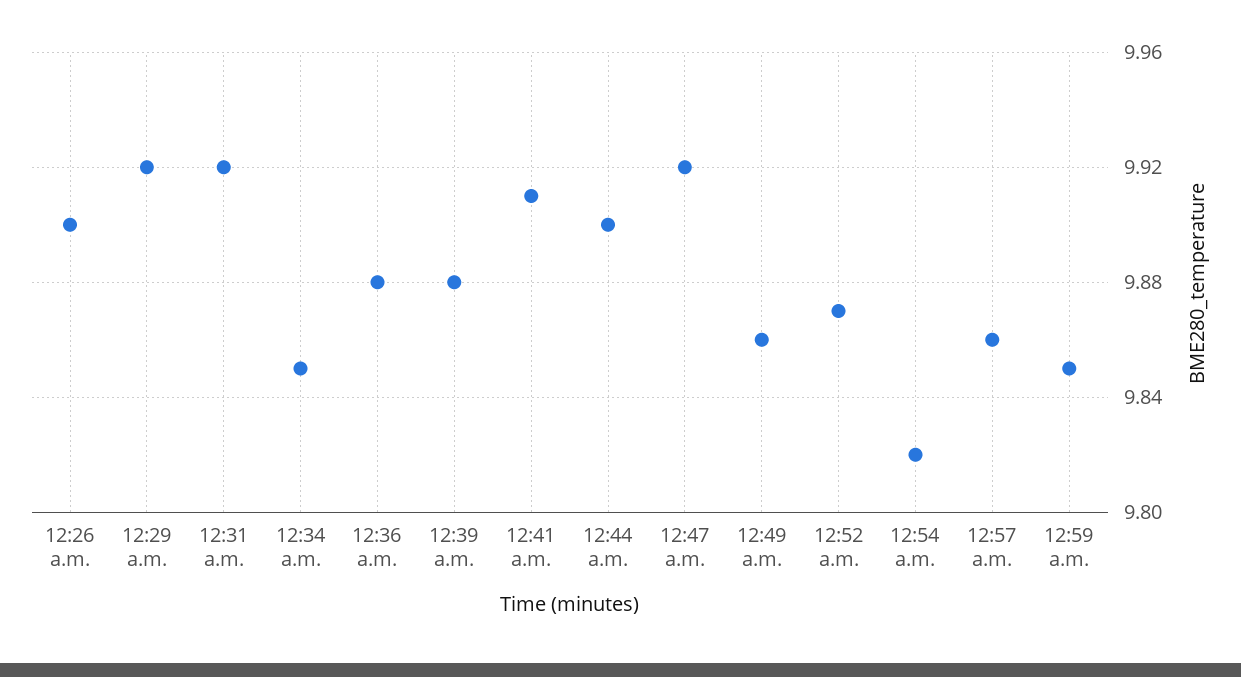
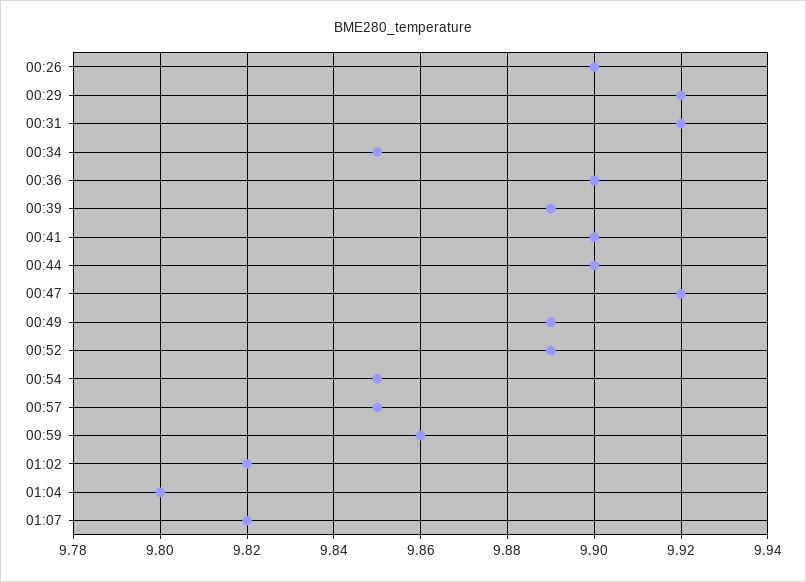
12:36 a.m.: 9.88 -> 9.9
12:39 a.m.: 9.88 -> 9.89
12:41 a.m.: 9.91 -> 9.9
12:49 a.m.: 9.86 -> 9.89
12:52 a.m.: 9.87 -> 9.89
12:54 a.m.: 9.82 -> 9.85
12:57 a.m.: 9.86 -> 9.85
12:59 a.m.: 9.85 -> 9.86
01:02: none -> 9.82
01:04: none -> 9.8
01:07: none -> 9.82

